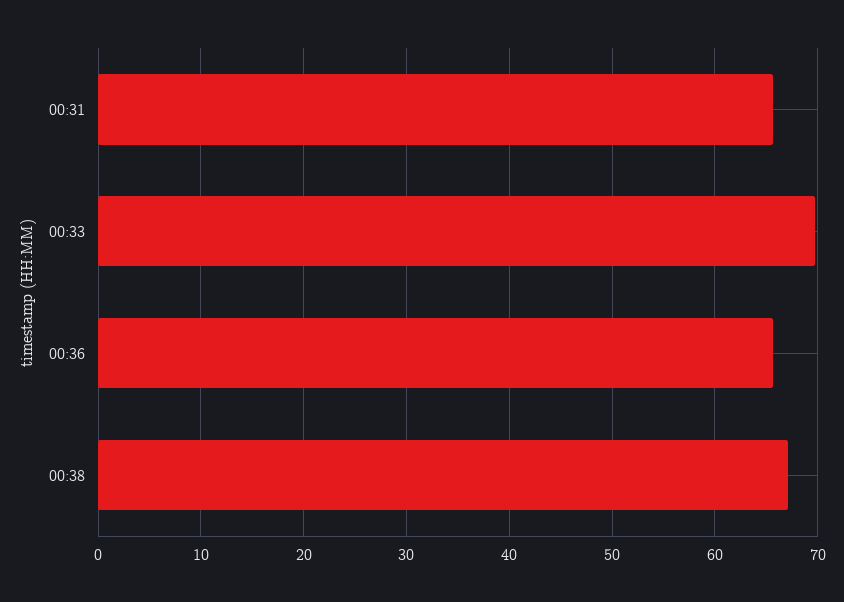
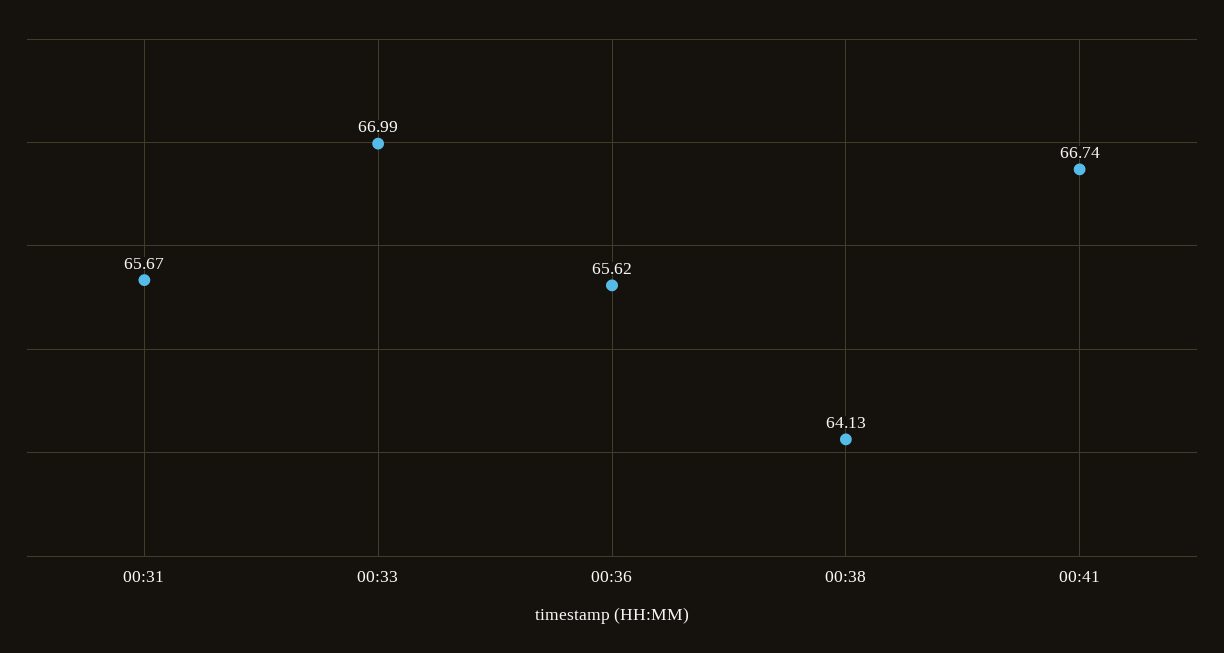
00:33: 70 -> 66.99
00:38: 67 -> 64.13
00:41: none -> 66.74

